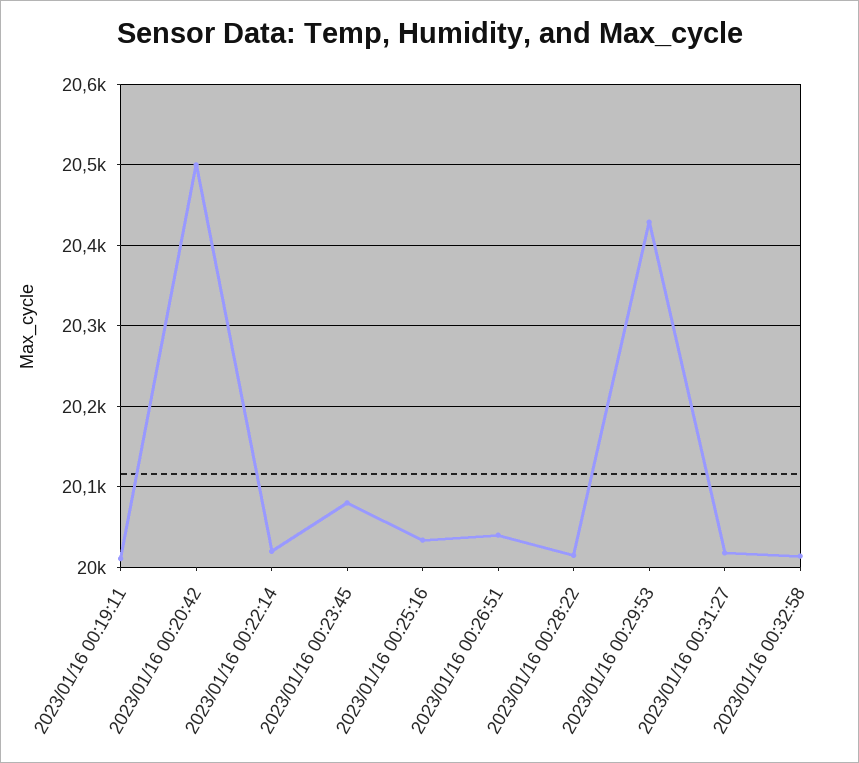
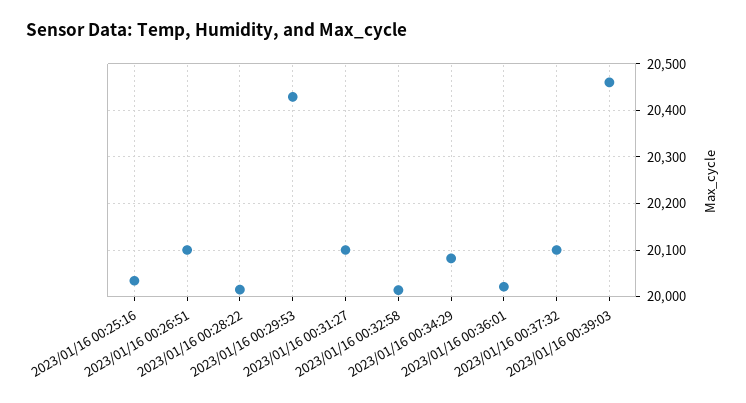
2023/01/16 00:19:11: 20010 -> none
2023/01/16 00:20:42: 20500 -> none
2023/01/16 00:22:14: 20020 -> none
2023/01/16 00:23:45: 20080 -> none
2023/01/16 00:26:51: 20040 -> 20100
2023/01/16 00:31:27: 20020 -> 20100
2023/01/16 00:34:29: none -> 20080
2023/01/16 00:36:01: none -> 20020
2023/01/16 00:37:32: none -> 20100
2023/01/16 00:39:03: none -> 20460

